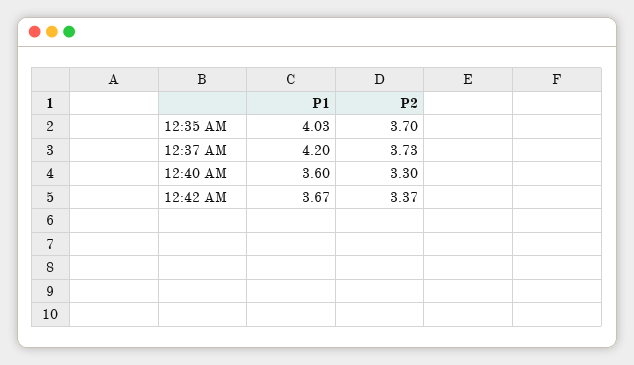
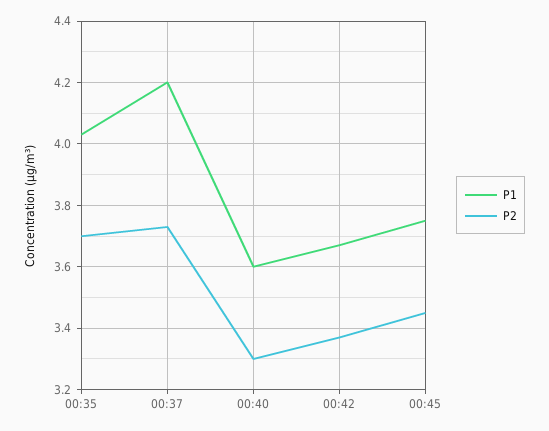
P1, 00:45: none -> 3.75
P2, 00:45: none -> 3.45

